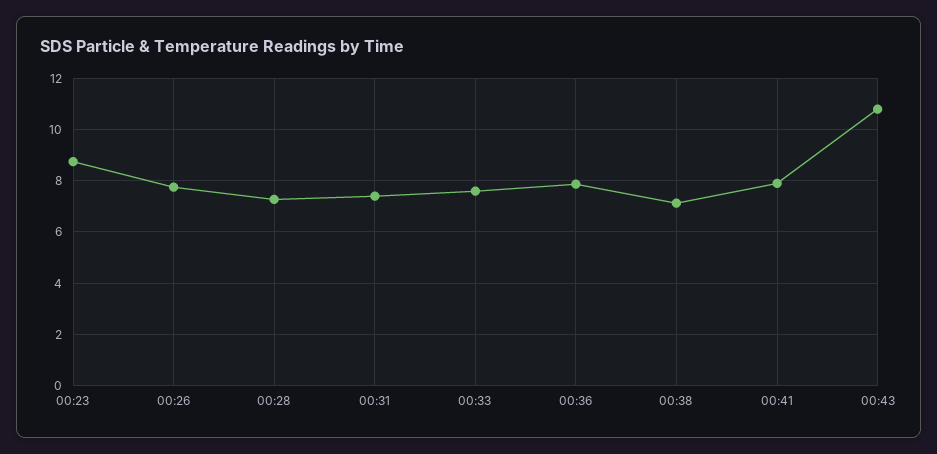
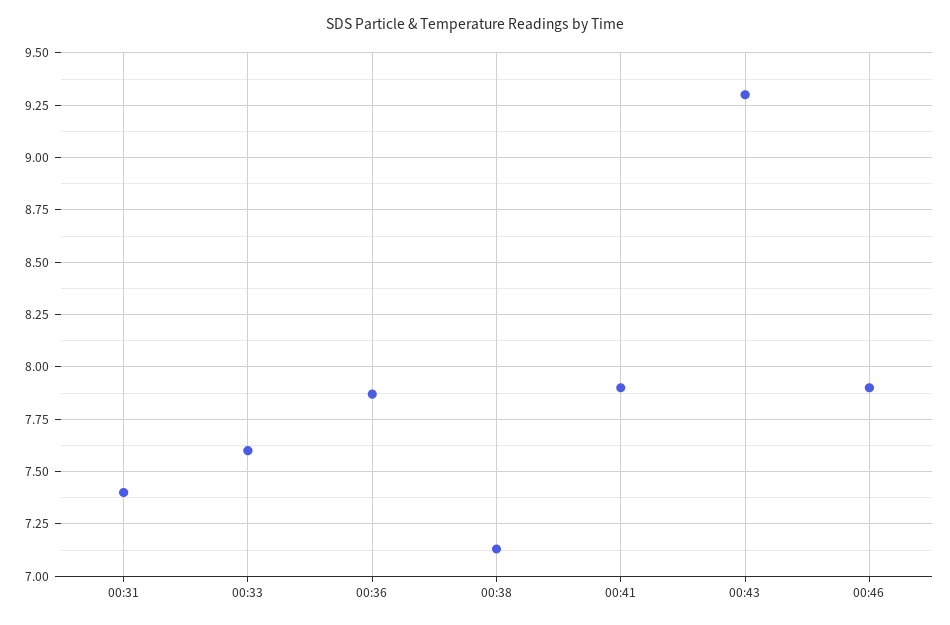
00:23: 8.75 -> none
00:26: 7.75 -> none
00:28: 7.25 -> none
00:43: 10.75 -> 9.3
00:46: none -> 7.9

